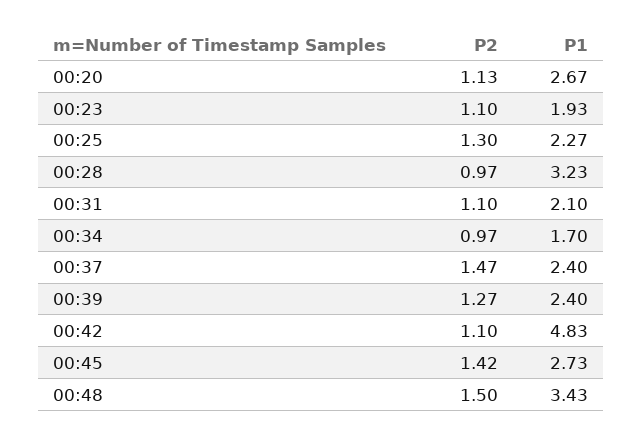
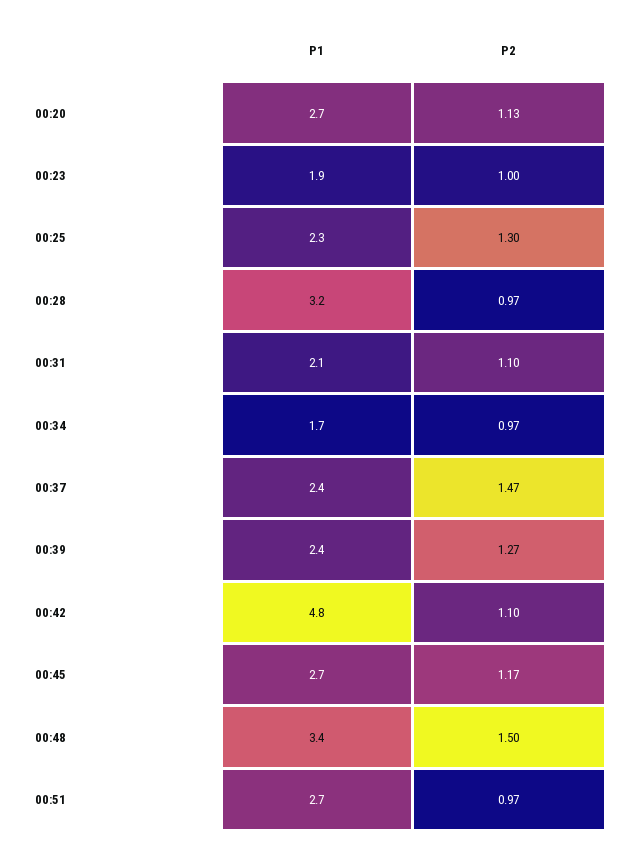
P2, 00:23: 1.1 -> 1
P2, 00:45: 1.42 -> 1.17
P1, 00:51: none -> 2.7
P2, 00:51: none -> 0.97

